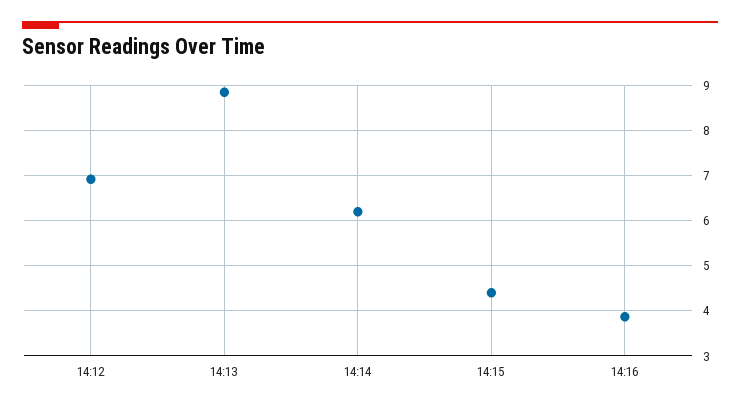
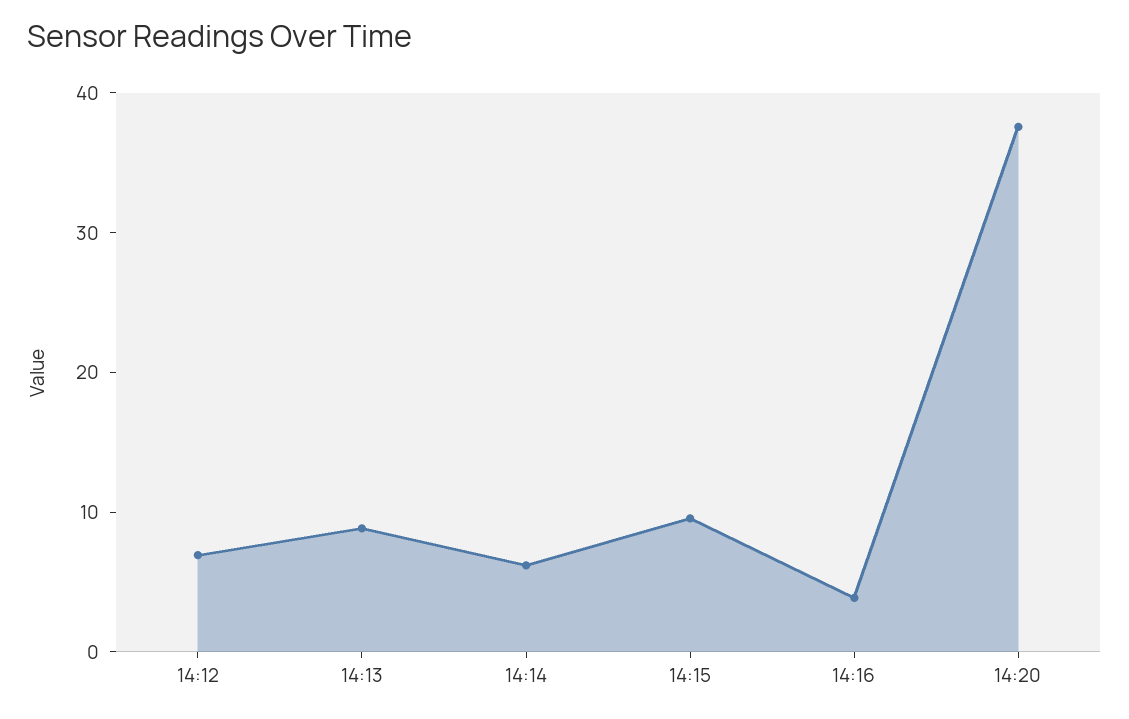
14:15: 4.4 -> 10
14:20: none -> 38

